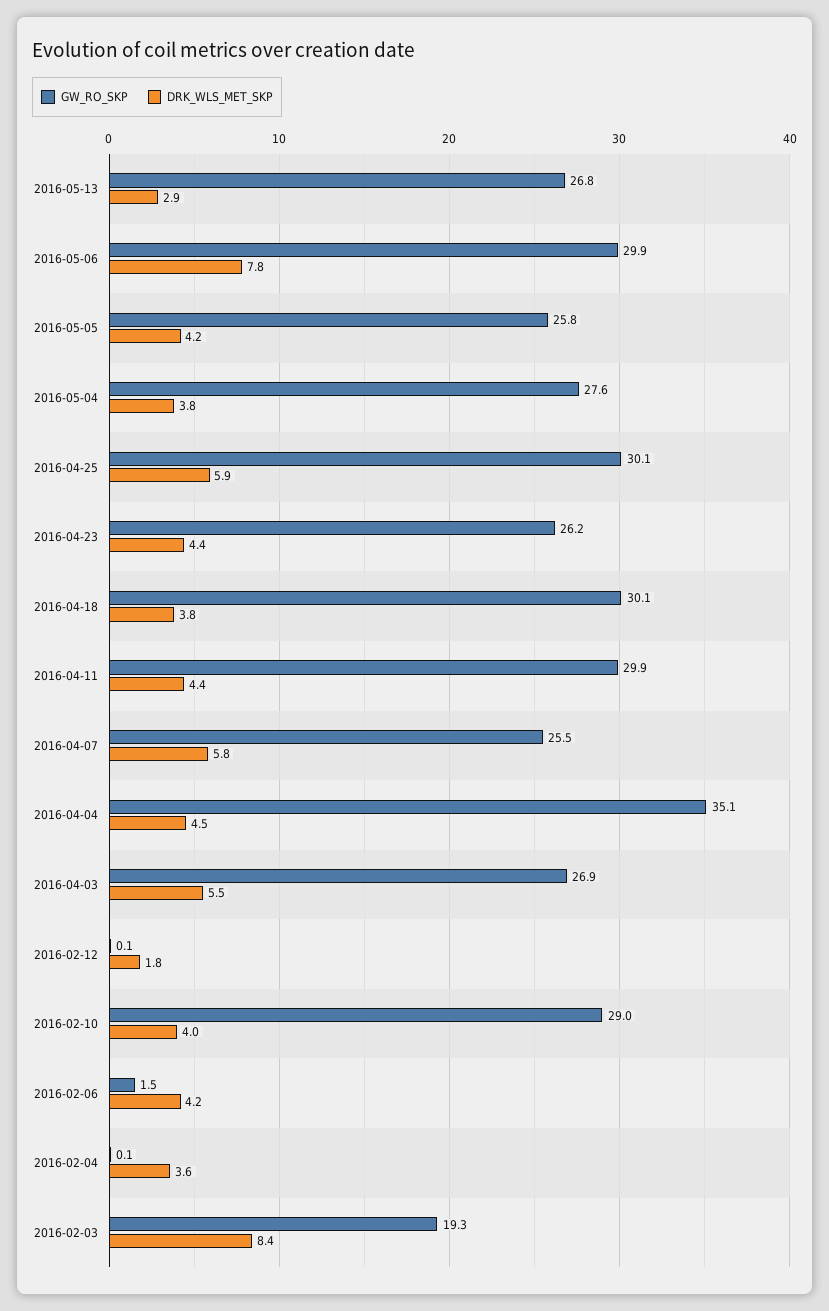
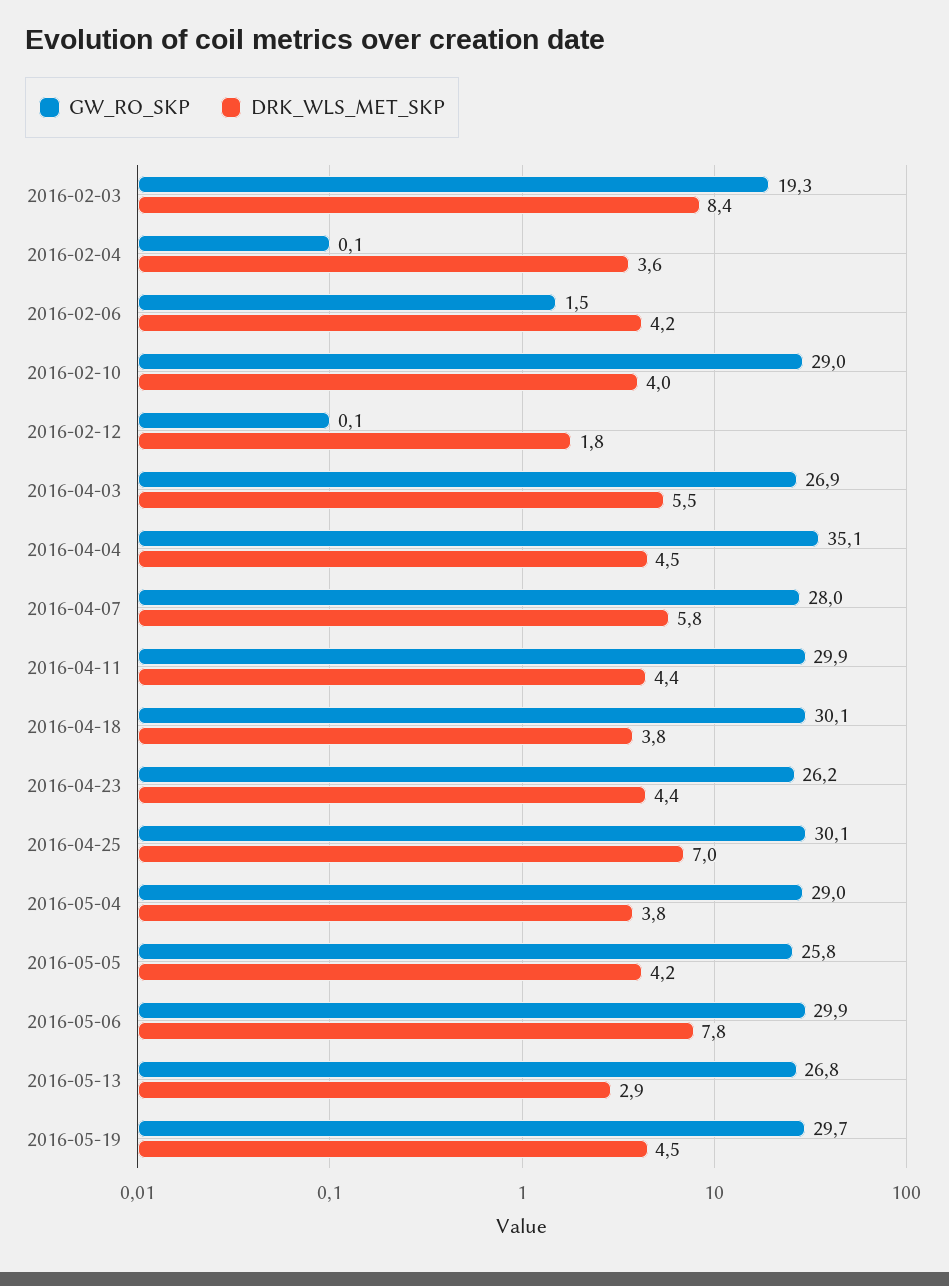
GW_RO_SKP, 2016-05-04: 27.6 -> 29
DRK_WLS_MET_SKP, 2016-04-25: 5.9 -> 7
GW_RO_SKP, 2016-04-07: 25.5 -> 28
GW_RO_SKP, 2016-05-19: none -> 29.7
DRK_WLS_MET_SKP, 2016-05-19: none -> 4.5

